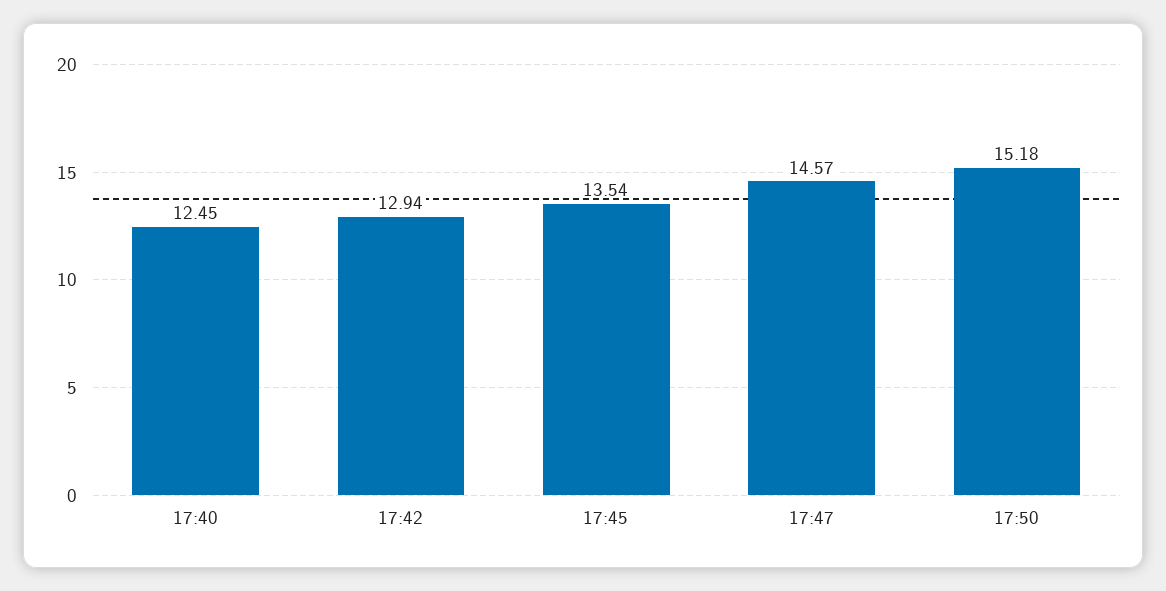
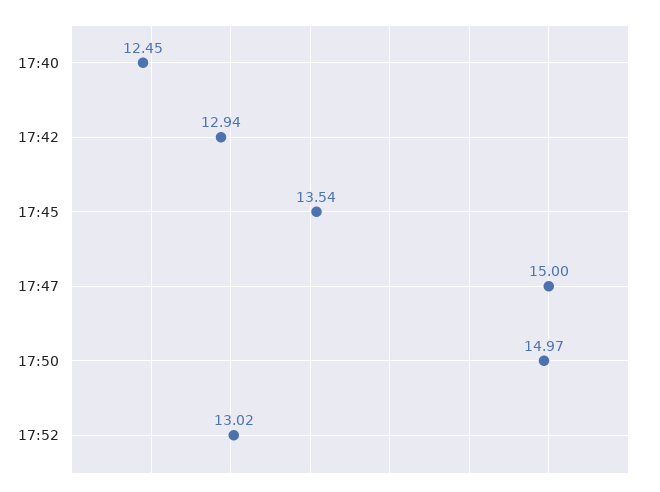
17:47: 14.57 -> 15
17:50: 15.18 -> 14.97
17:52: none -> 13.02

